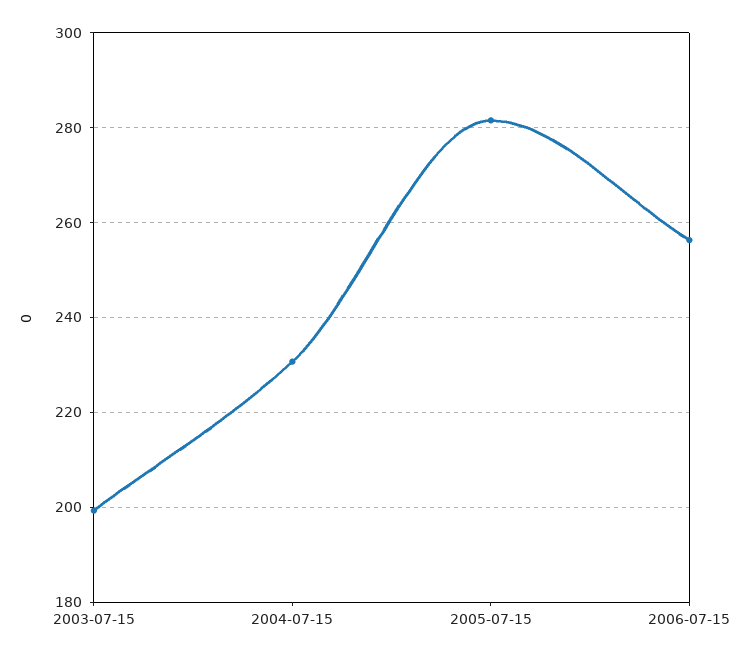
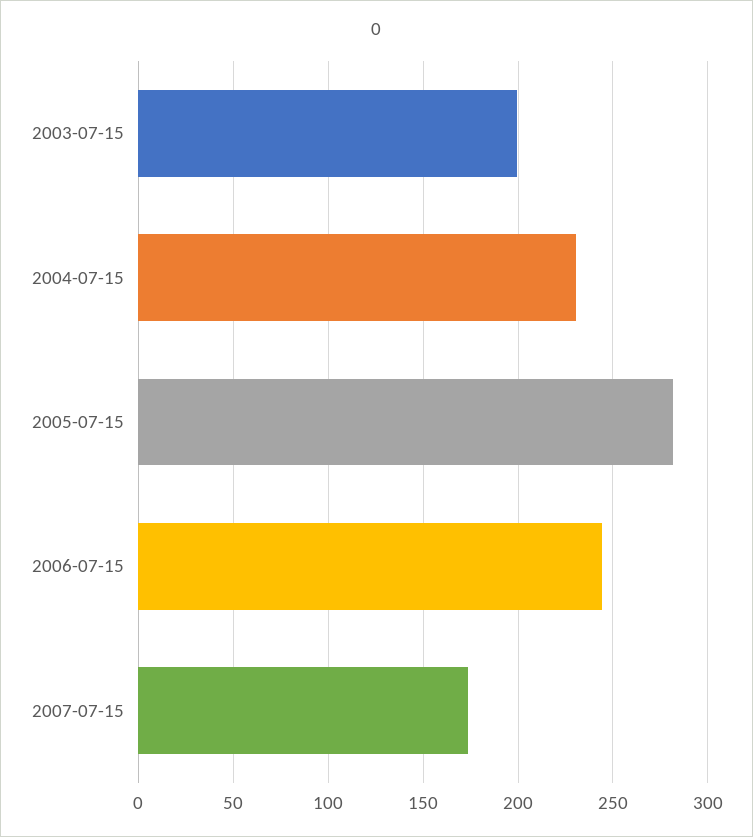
2006-07-15: 256 -> 245
2007-07-15: none -> 175

